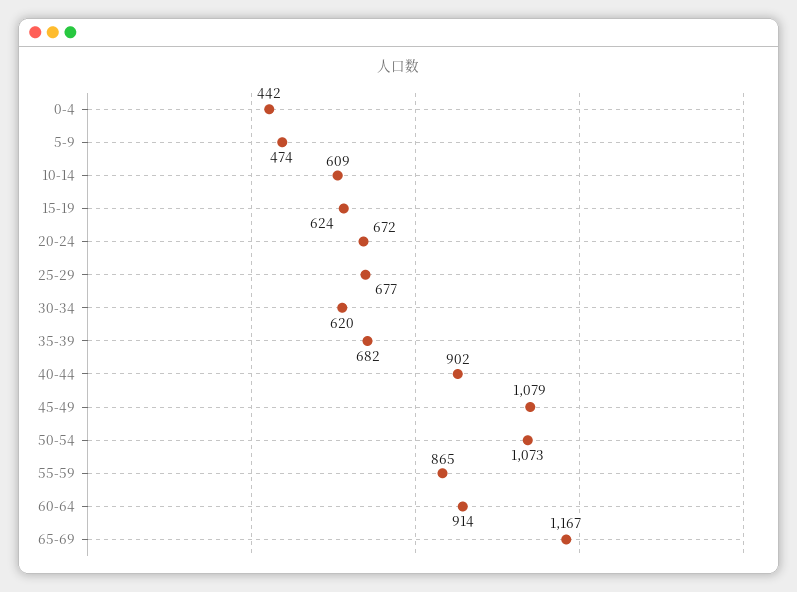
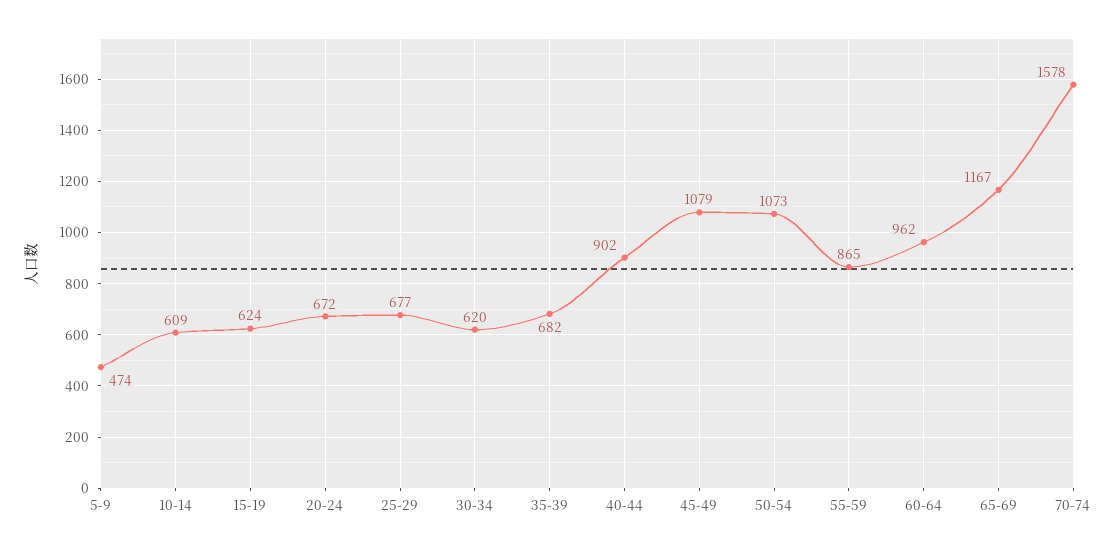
0-4: 442 -> none
60-64: 914 -> 962
70-74: none -> 1578

